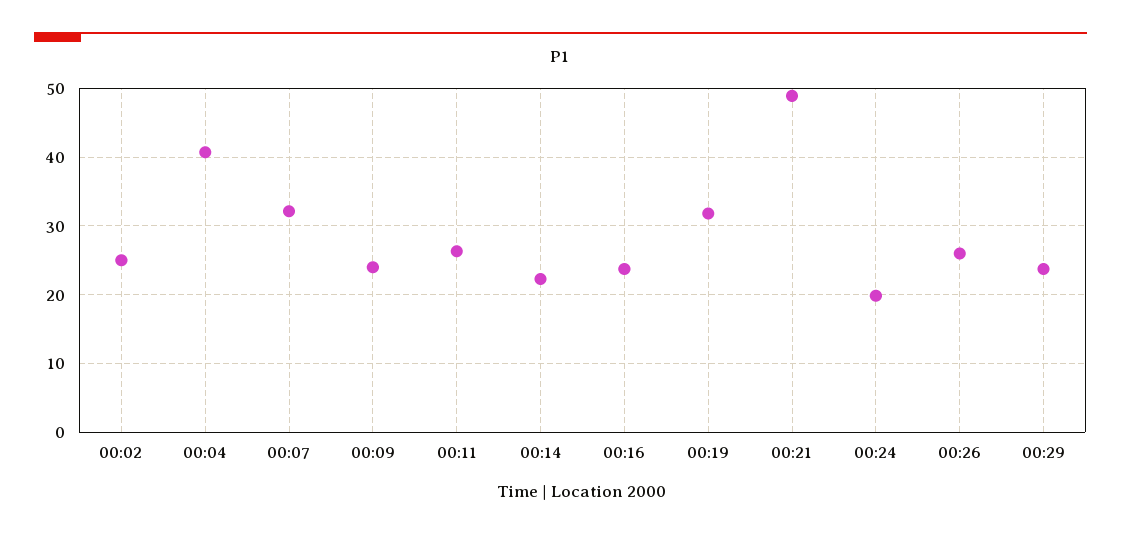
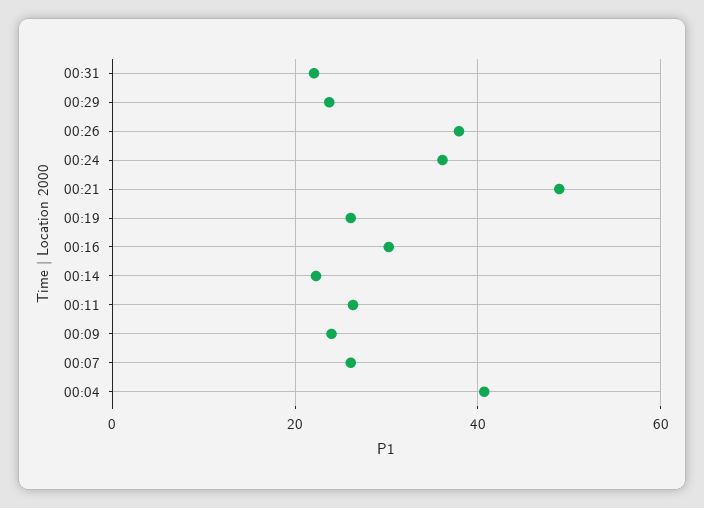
00:02: 25 -> none
00:07: 32 -> 26
00:16: 24 -> 30
00:19: 32 -> 26
00:24: 20 -> 36
00:26: 26 -> 38
00:31: none -> 22

